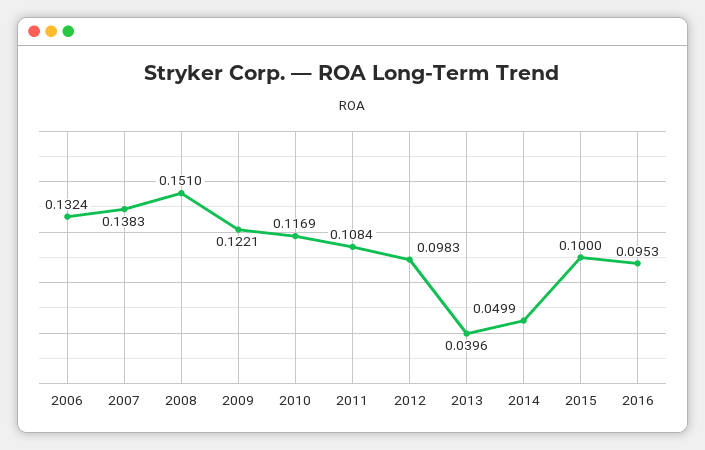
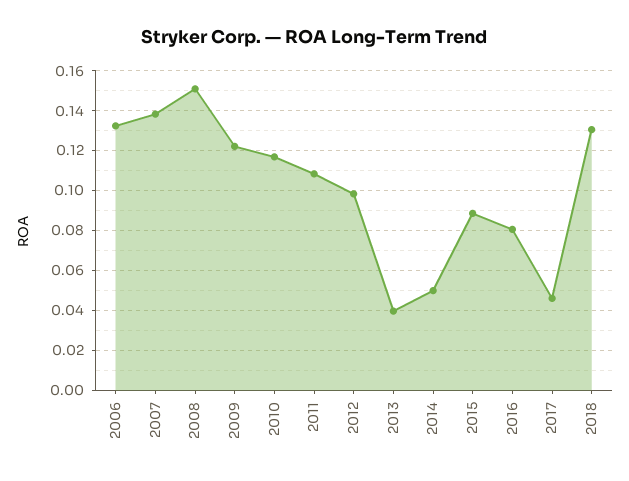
2015: 0.1 -> 0.09
2016: 0.0953 -> 0.08
2017: none -> 0.045
2018: none -> 0.13

